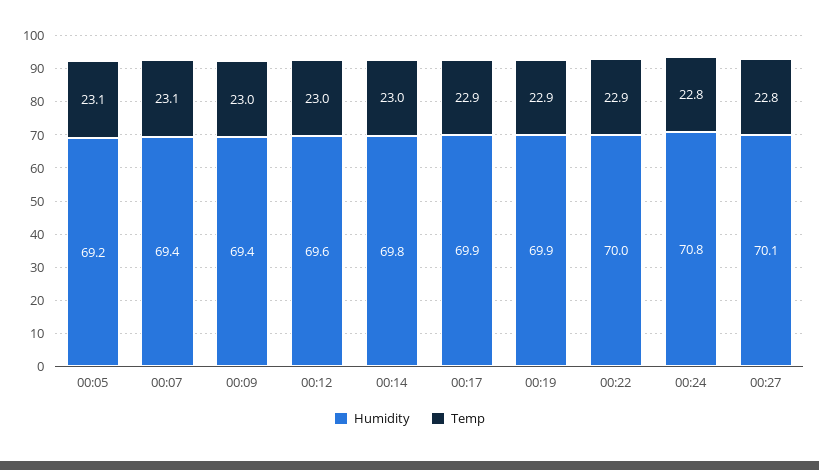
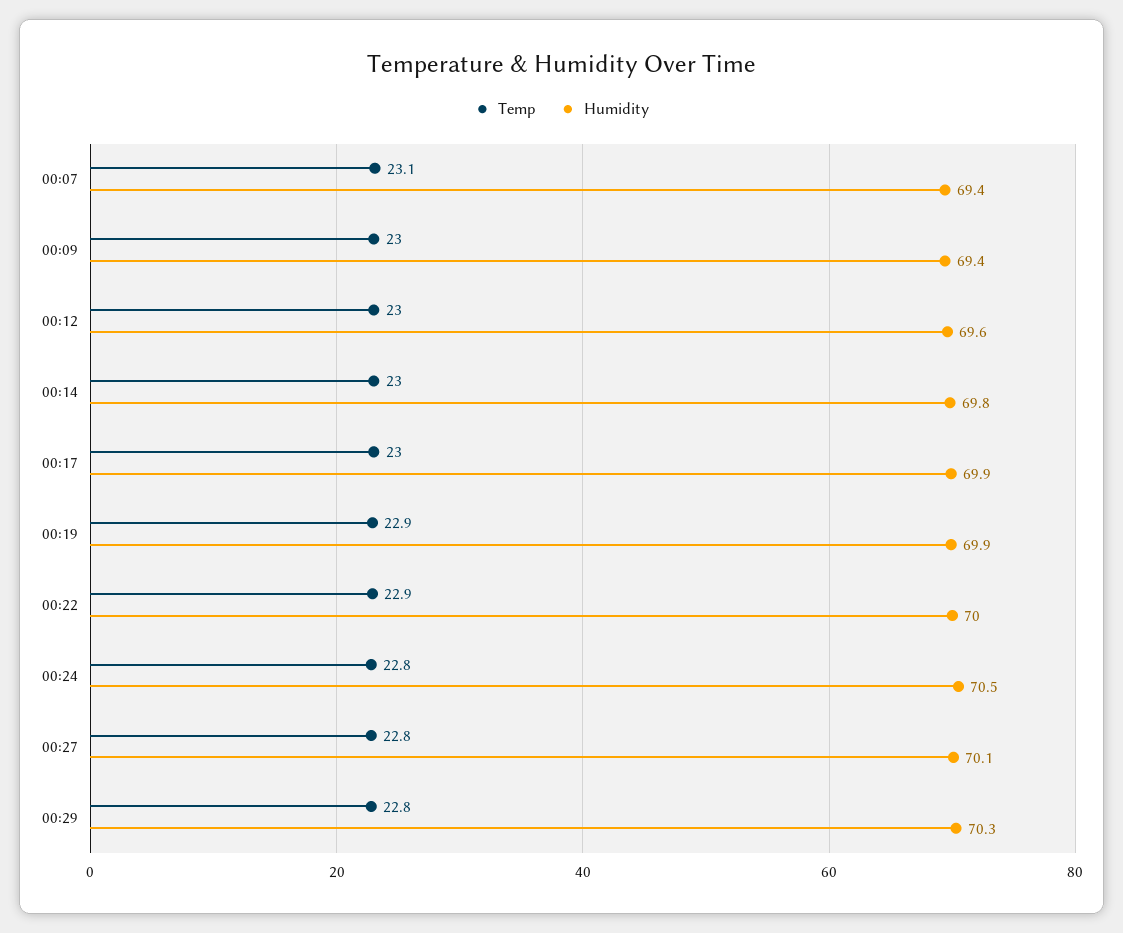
Humidity, 00:05: 69.2 -> none
Temp, 00:05: 23.1 -> none
Temp, 00:17: 22.9 -> 23
Humidity, 00:24: 70.8 -> 70.5
Temp, 00:29: none -> 22.8
Humidity, 00:29: none -> 70.3

